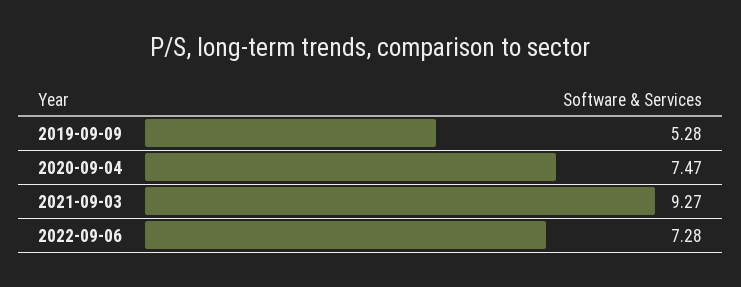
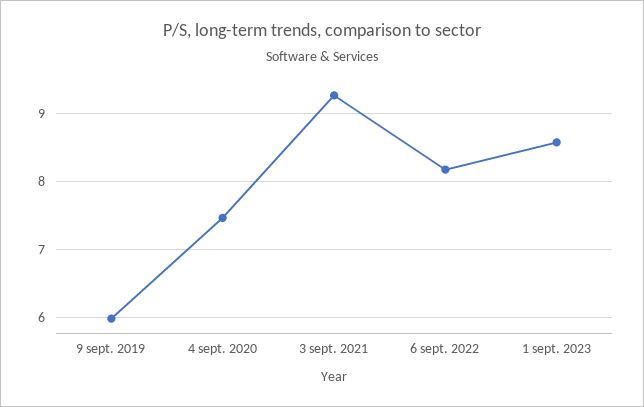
2019-09-09: 5.28 -> 6
2022-09-06: 7.28 -> 8.2
1 sept. 2023: none -> 8.6

